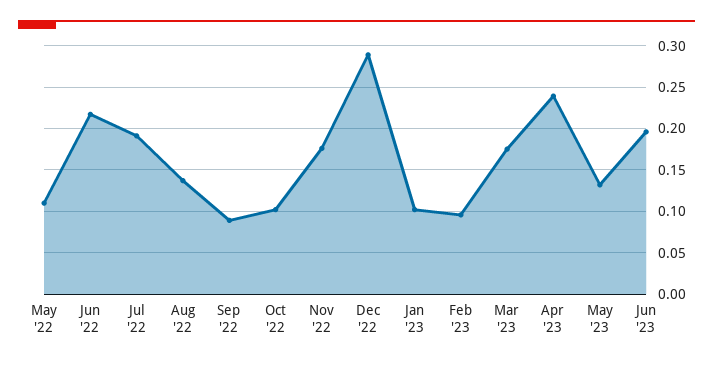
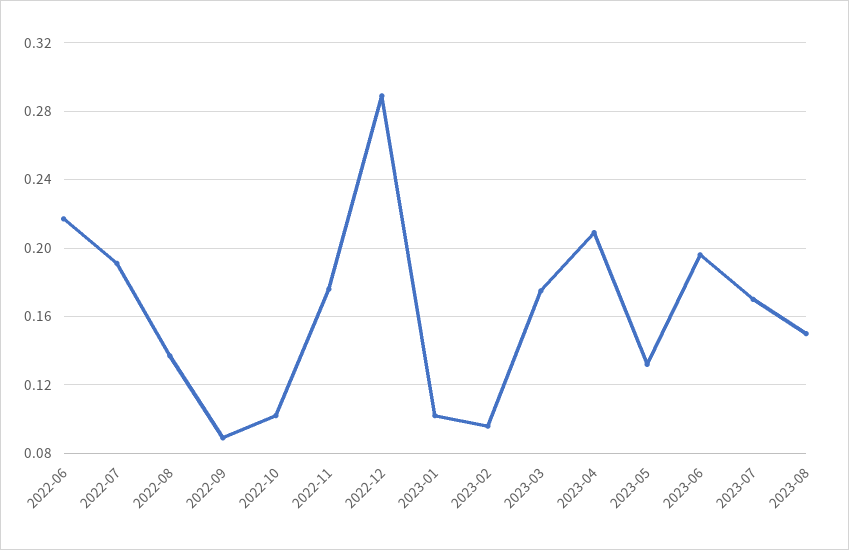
May '22: 0.11 -> none
Apr '23: 0.24 -> 0.21
2023-07: none -> 0.17
2023-08: none -> 0.15

